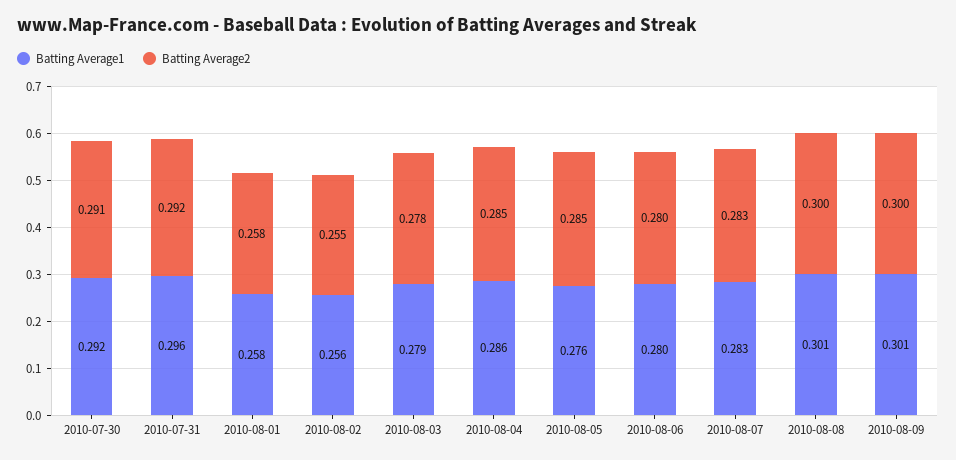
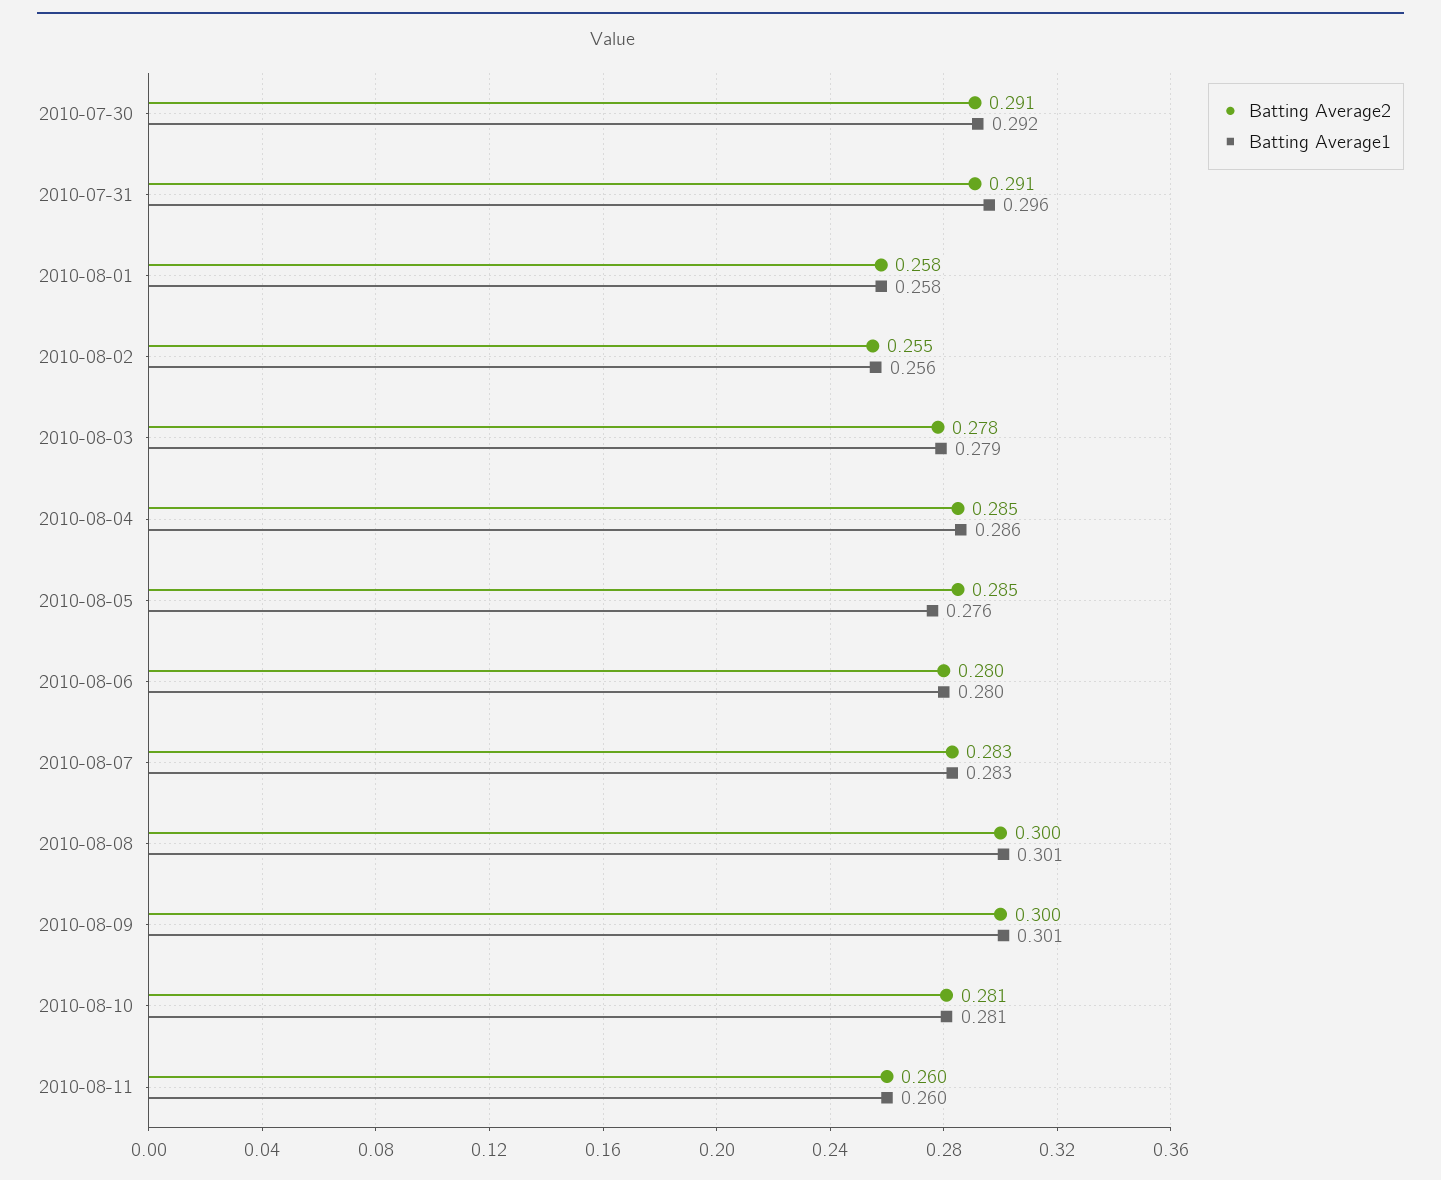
Batting Average2, 2010-07-31: 0.292 -> 0.291
Batting Average2, 2010-08-10: none -> 0.281
Batting Average1, 2010-08-10: none -> 0.281
Batting Average2, 2010-08-11: none -> 0.26
Batting Average1, 2010-08-11: none -> 0.26

